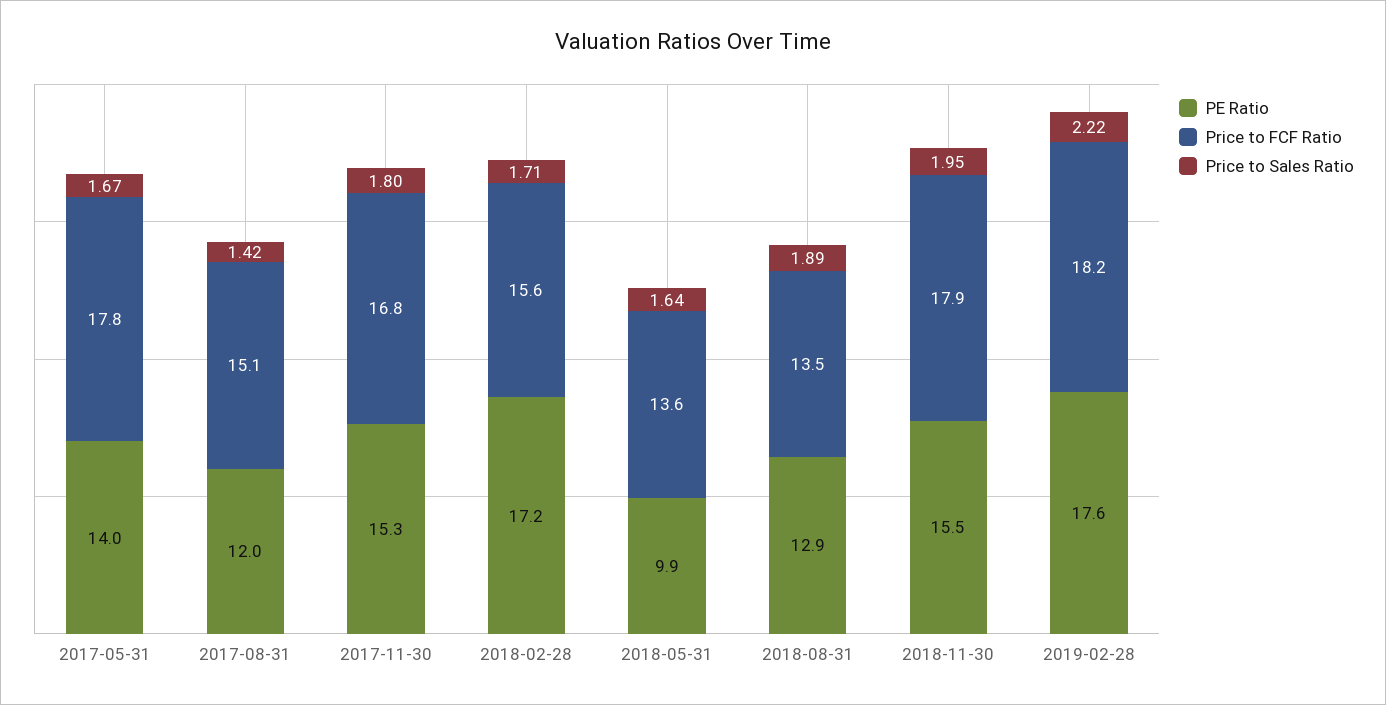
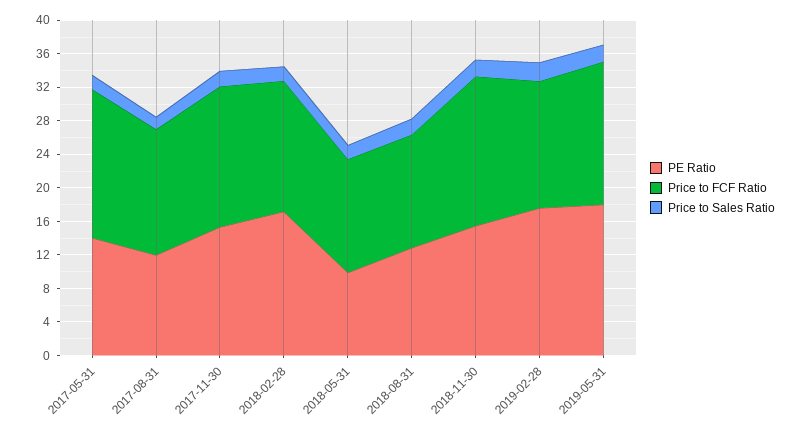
Price to FCF Ratio, 2019-02-28: 18.2 -> 15
PE Ratio, 2019-05-31: none -> 18
Price to FCF Ratio, 2019-05-31: none -> 17
Price to Sales Ratio, 2019-05-31: none -> 2

